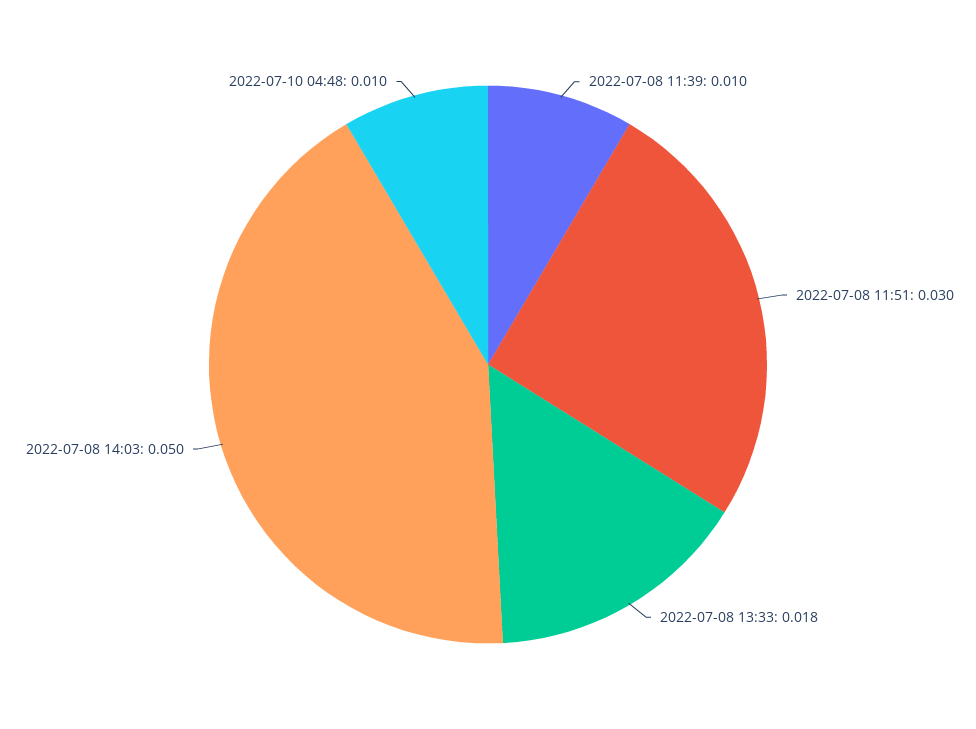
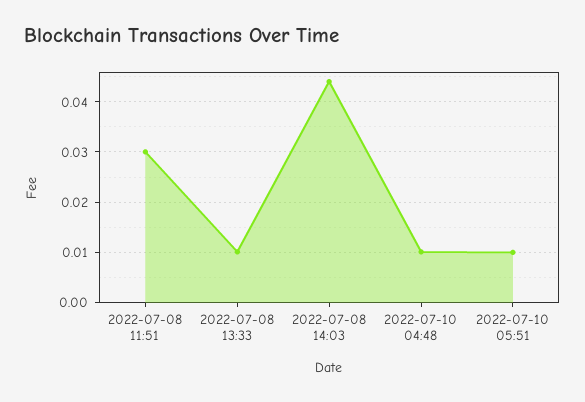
2022-07-08 11:39: 0.01 -> none
2022-07-08 13:33: 0.018 -> 0.01
2022-07-08 14:03: 0.05 -> 0.044
2022-07-10 05:51: none -> 0.01

